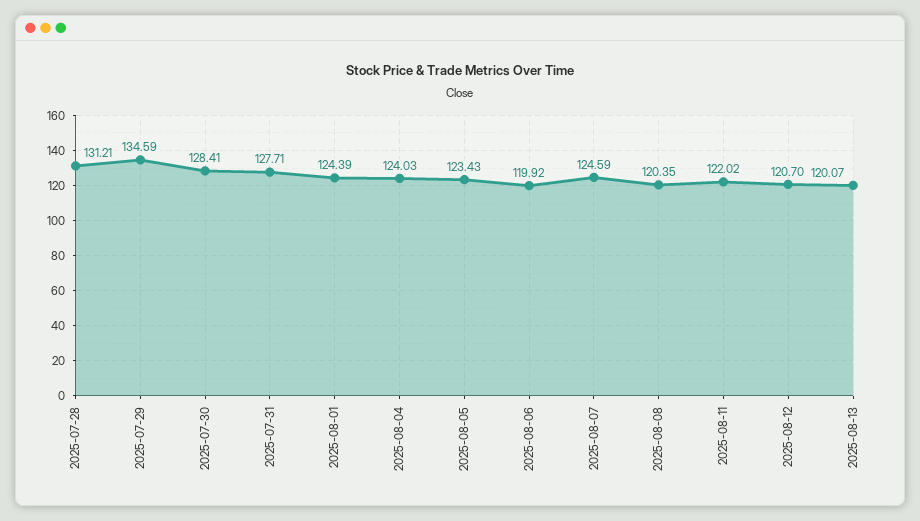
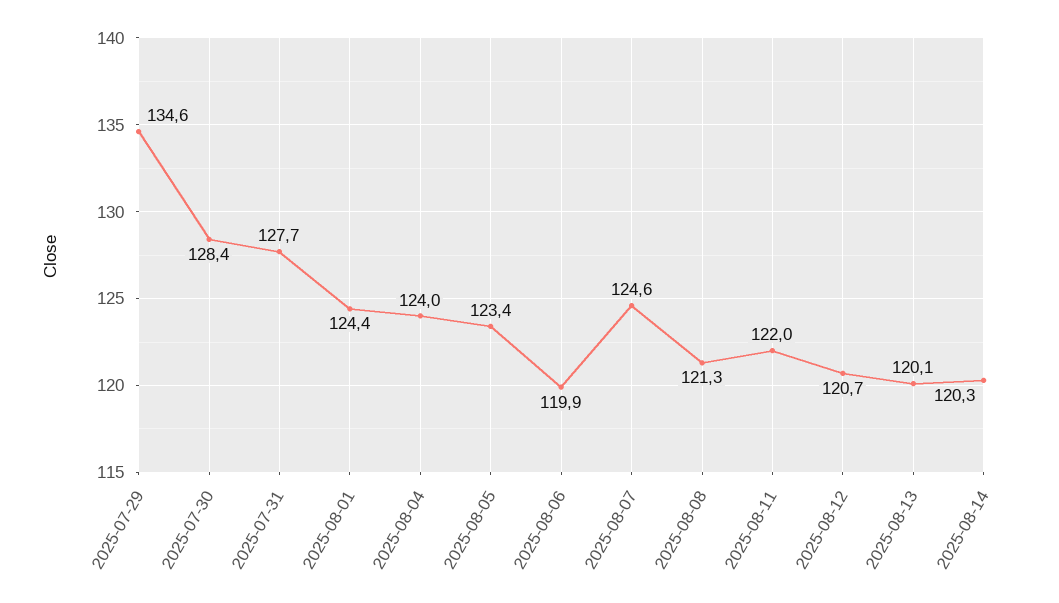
2025-07-28: 131.21 -> none
2025-08-08: 120.35 -> 121.3
2025-08-14: none -> 120.3

